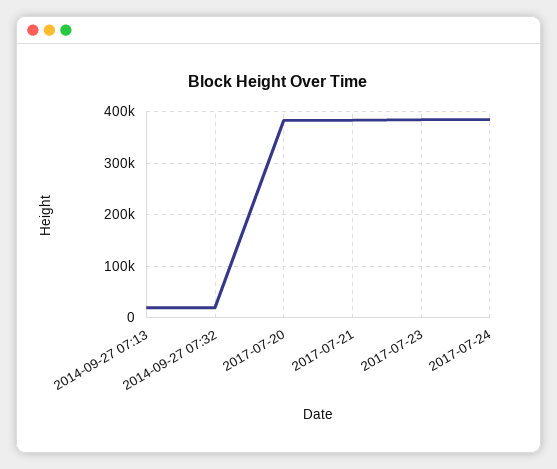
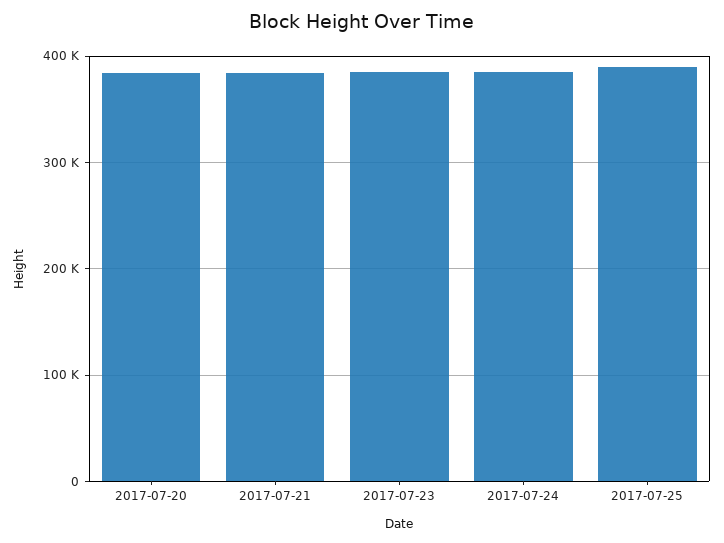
2014-09-27 07:13: 20000 -> none
2014-09-27 07:32: 20000 -> none
2017-07-25: none -> 390000

